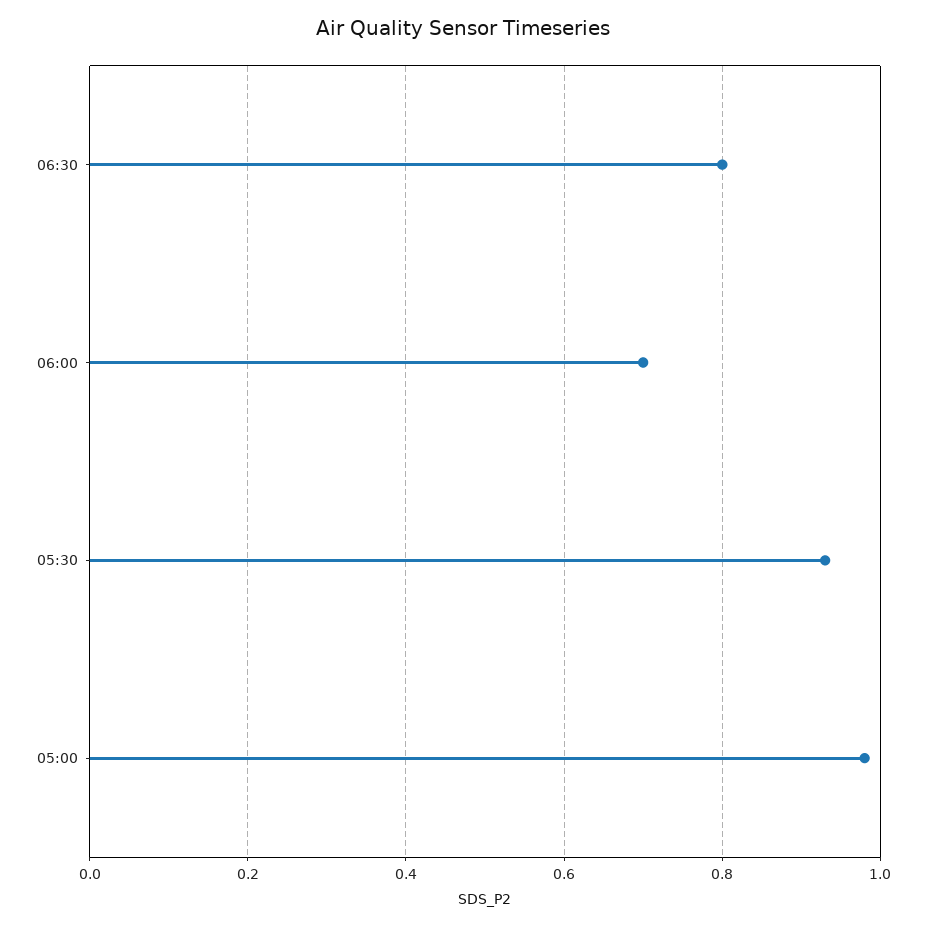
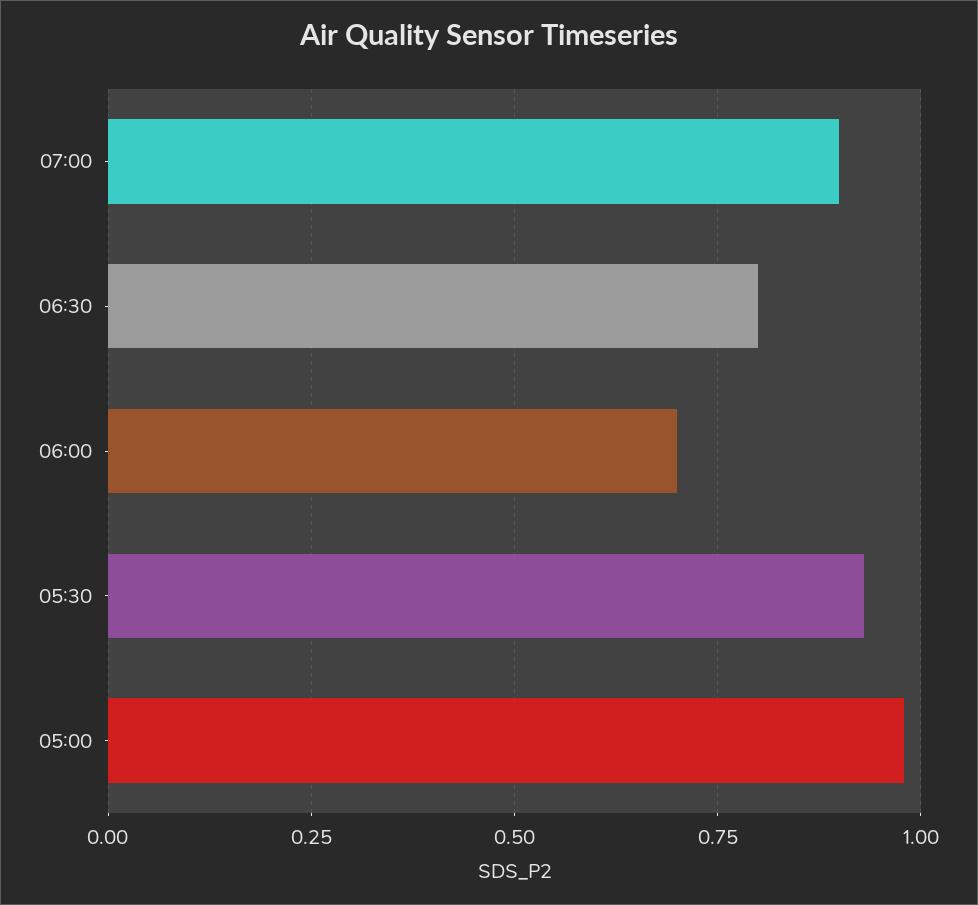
07:00: none -> 0.9

